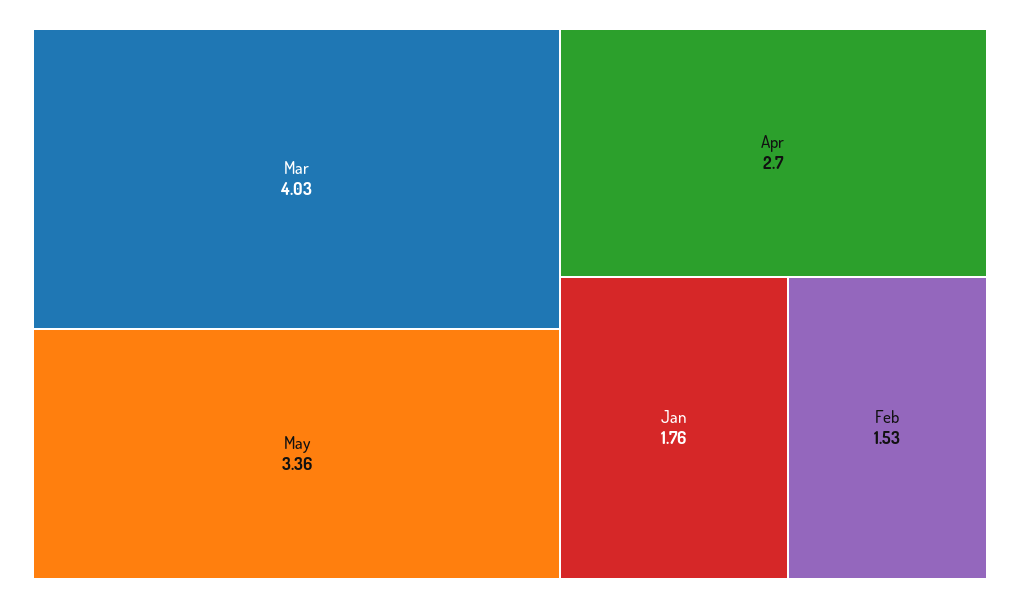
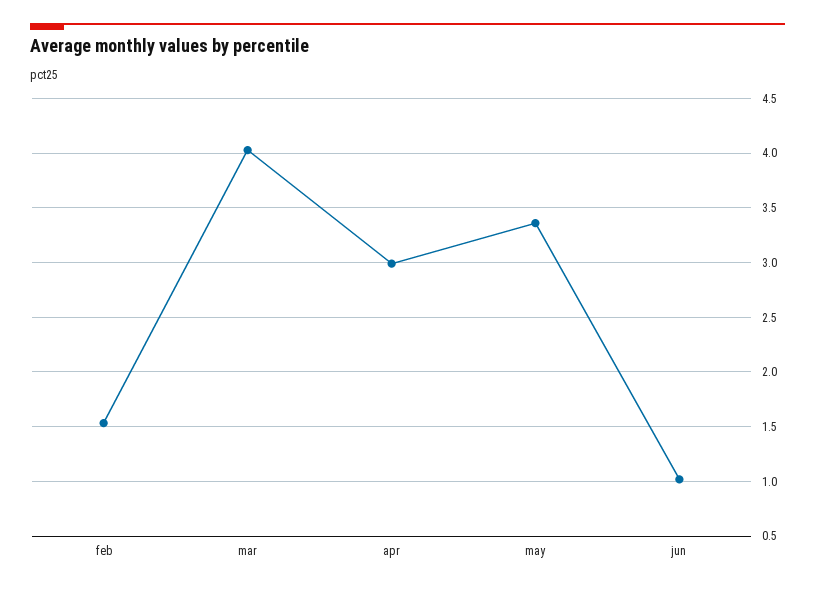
Apr: 2.7 -> 3
Jan: 1.76 -> none
jun: none -> 1

